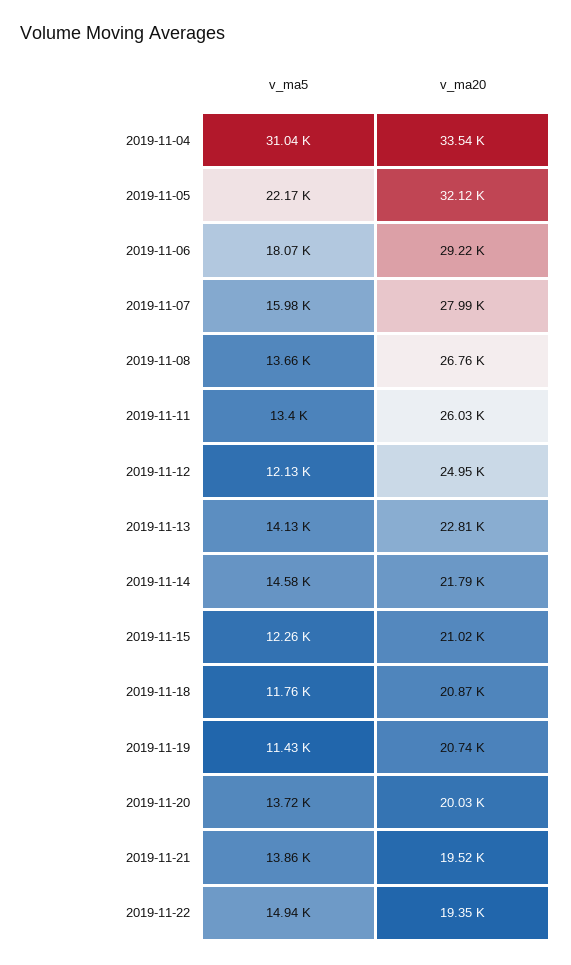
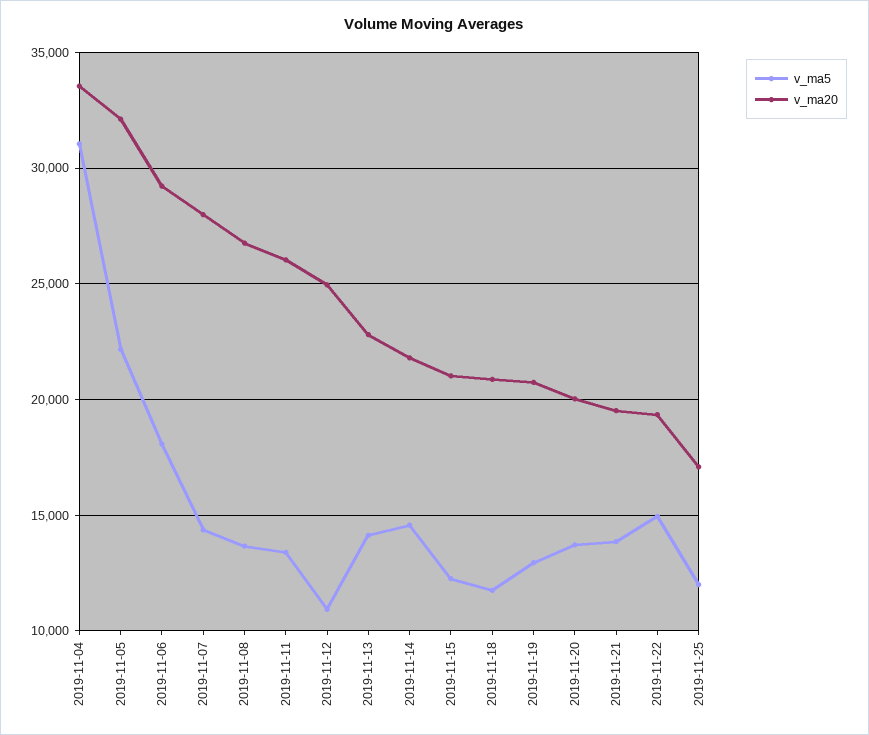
v_ma5, 2019-11-07: 15980 -> 14500
v_ma5, 2019-11-12: 12130 -> 11000
v_ma5, 2019-11-19: 11430 -> 13000
v_ma5, 2019-11-25: none -> 12000
v_ma20, 2019-11-25: none -> 17000

